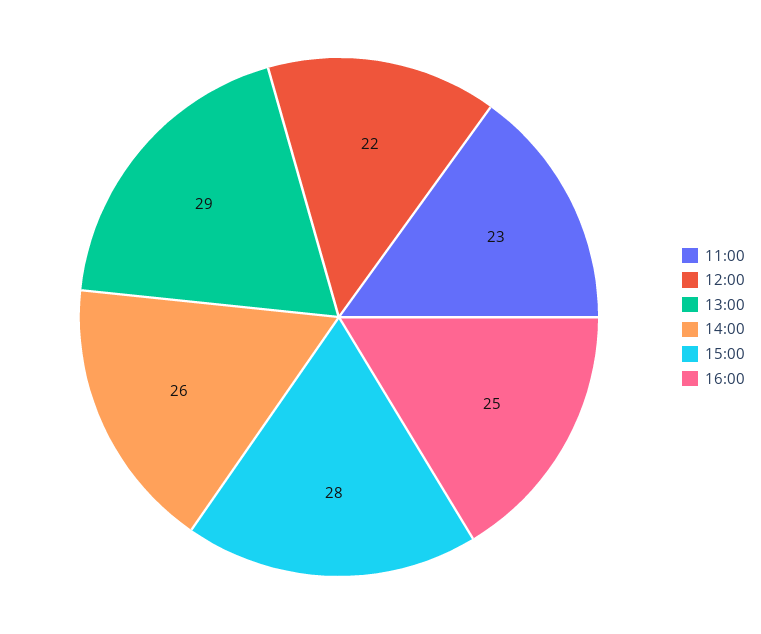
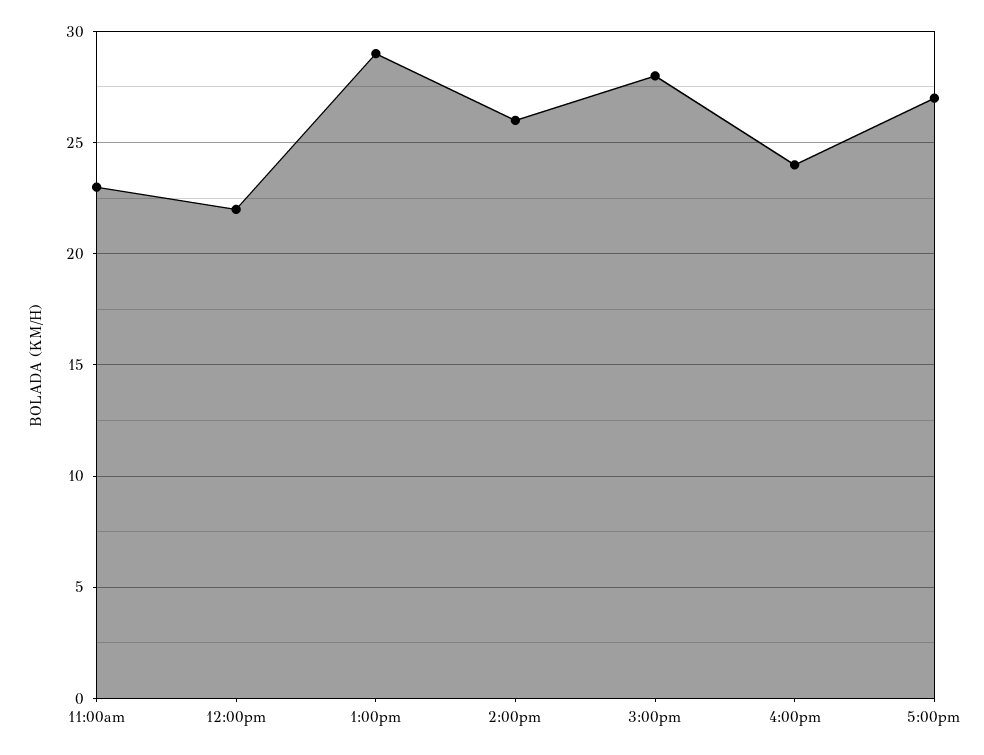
16:00: 25 -> 24
5:00pm: none -> 27

